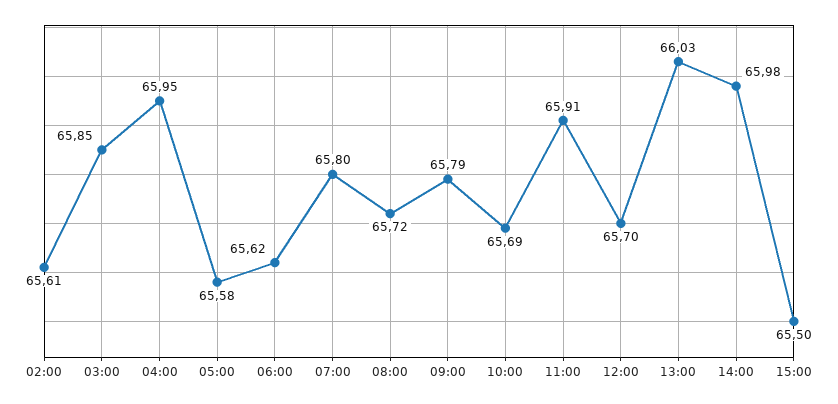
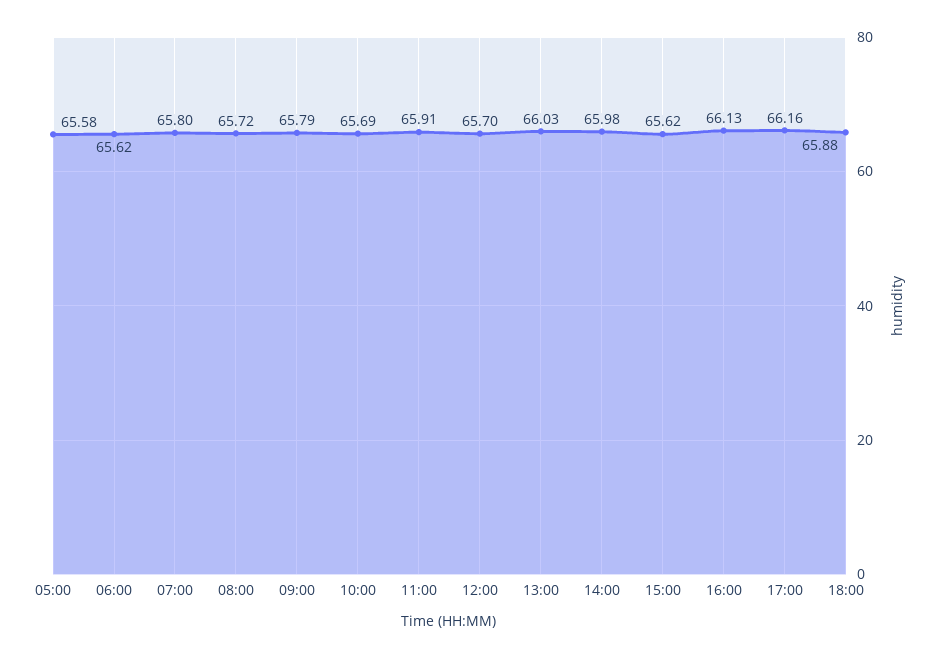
02:00: 65.61 -> none
03:00: 65.85 -> none
04:00: 65.95 -> none
15:00: 65.5 -> 65.62
16:00: none -> 66.13
17:00: none -> 66.16
18:00: none -> 65.88

